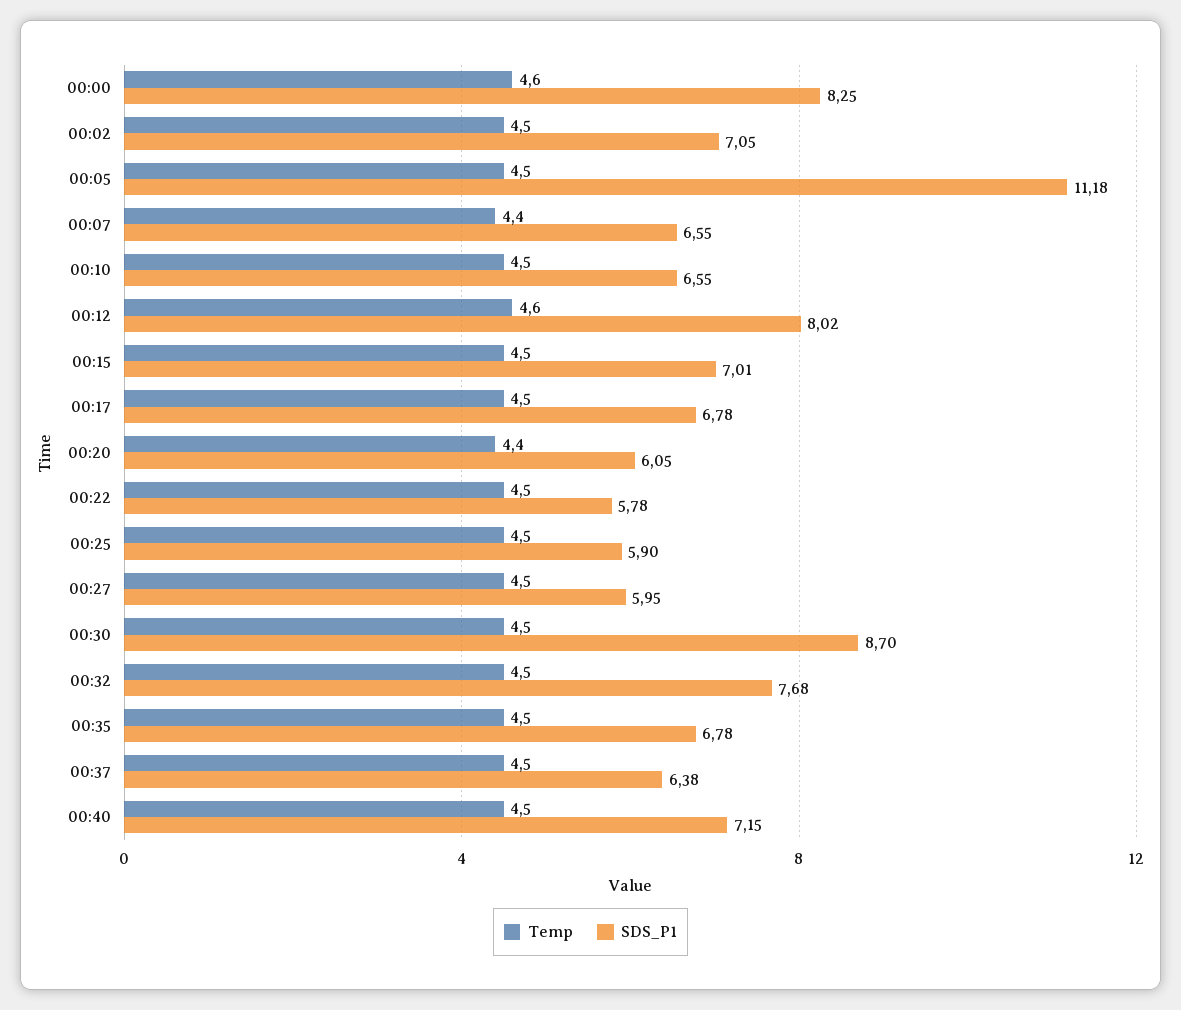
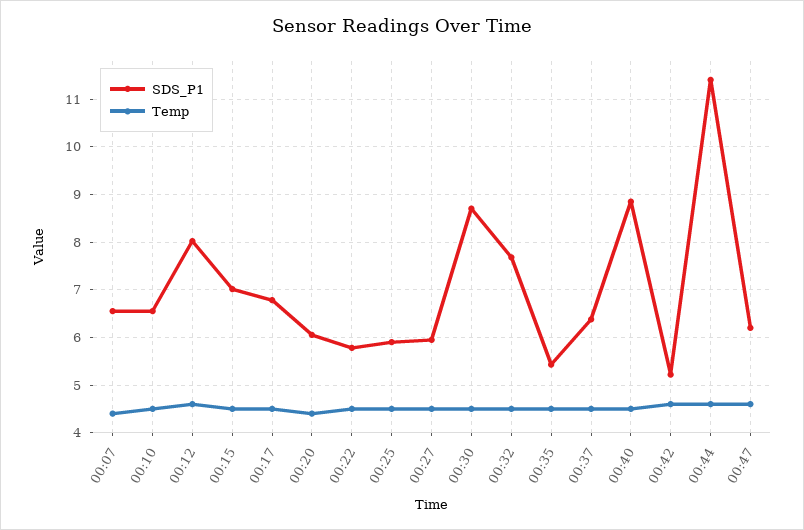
Temp, 00:00: 4.6 -> none
SDS_P1, 00:00: 8.25 -> none
Temp, 00:02: 4.5 -> none
SDS_P1, 00:02: 7.05 -> none
Temp, 00:05: 4.5 -> none
SDS_P1, 00:05: 11.18 -> none
SDS_P1, 00:35: 6.78 -> 5.4
SDS_P1, 00:40: 7.15 -> 8.8
SDS_P1, 00:42: none -> 5.2
Temp, 00:42: none -> 4.6
SDS_P1, 00:44: none -> 11.4
Temp, 00:44: none -> 4.6
SDS_P1, 00:47: none -> 6.2
Temp, 00:47: none -> 4.6

